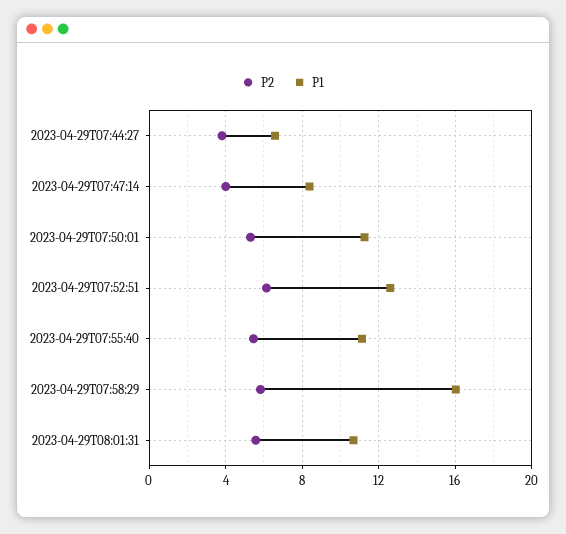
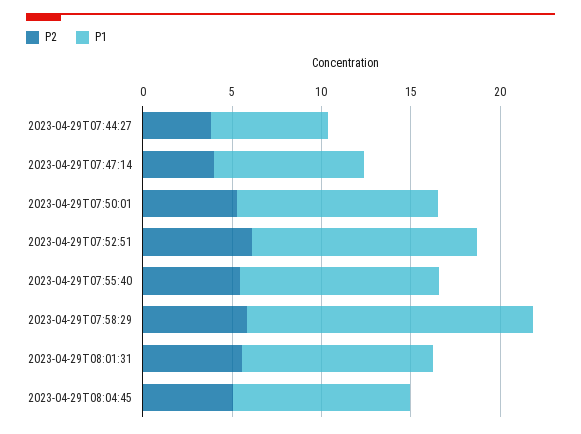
P2, 2023-04-29T08:04:45: none -> 5
P1, 2023-04-29T08:04:45: none -> 10

